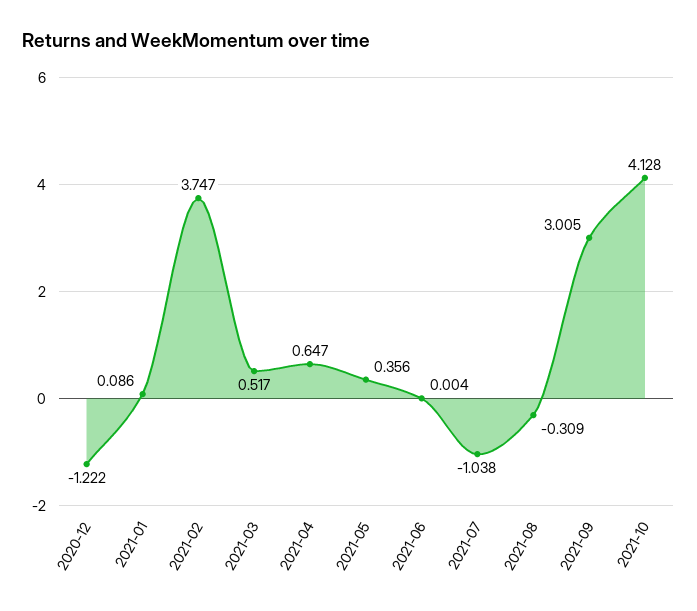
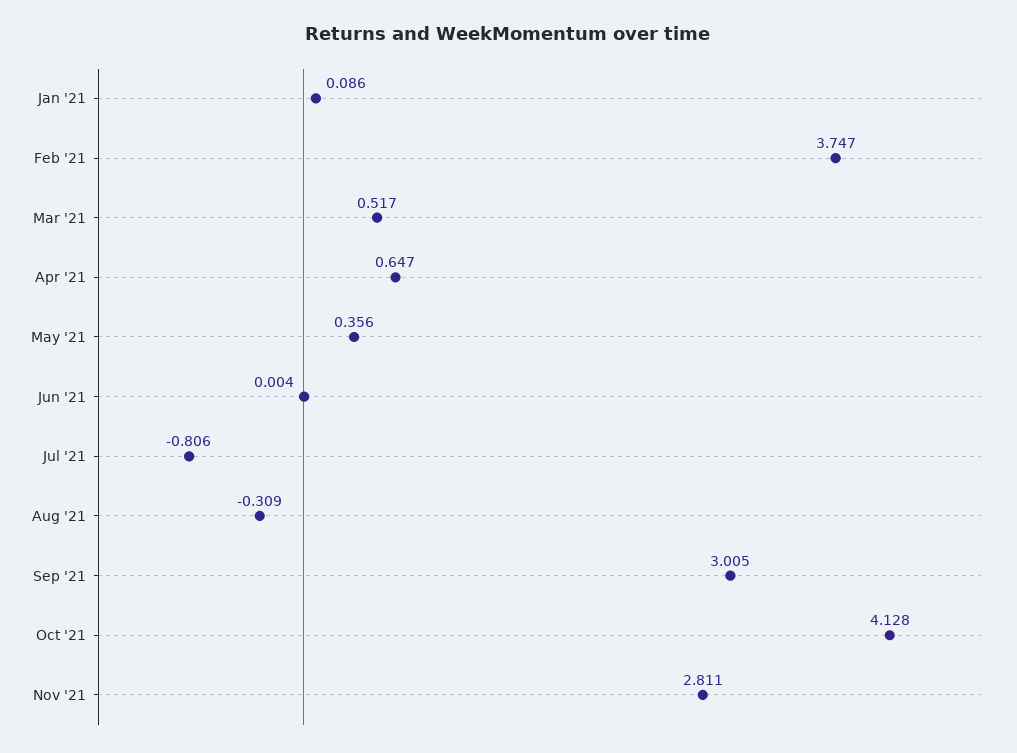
2020-12: -1.222 -> none
2021-07: -1.038 -> -0.806
Nov '21: none -> 2.811

